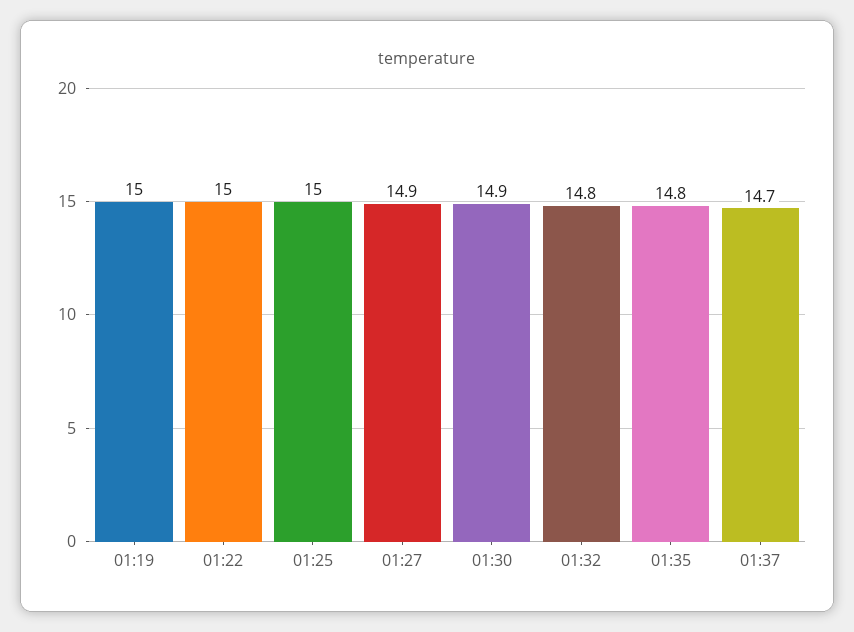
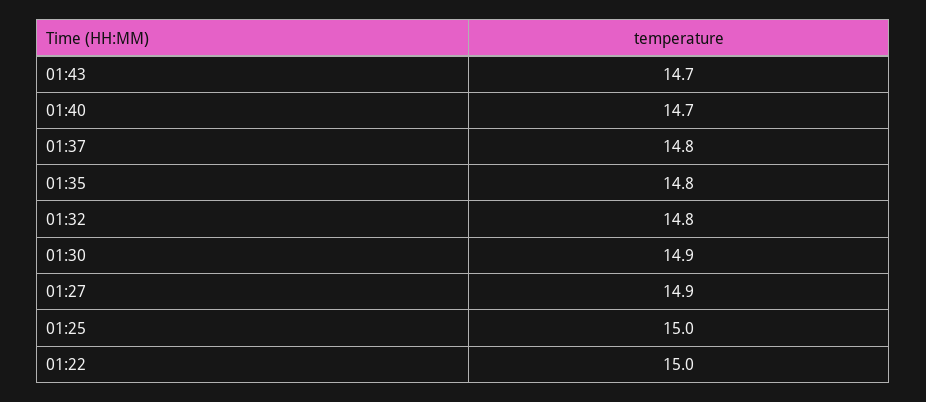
01:19: 15 -> none
01:37: 14.7 -> 14.8
01:43: none -> 14.7
01:40: none -> 14.7

